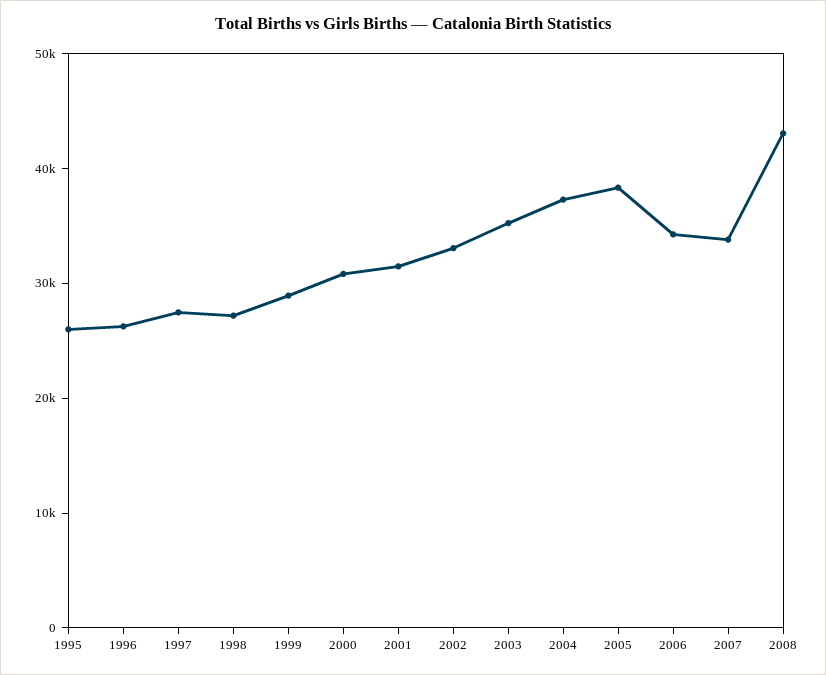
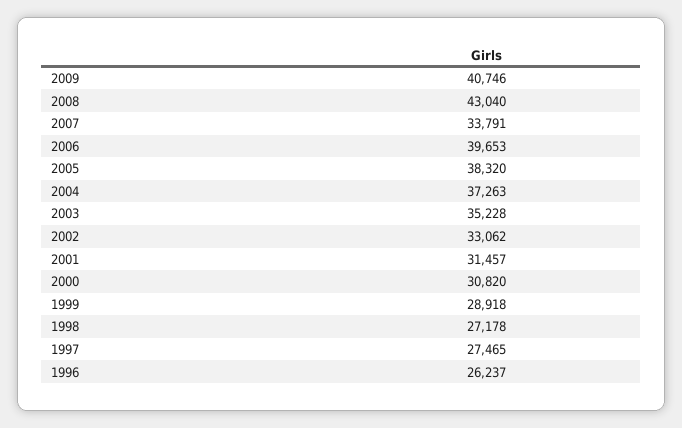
1995: 26000 -> none
2006: 34000 -> 39653
2009: none -> 40746

